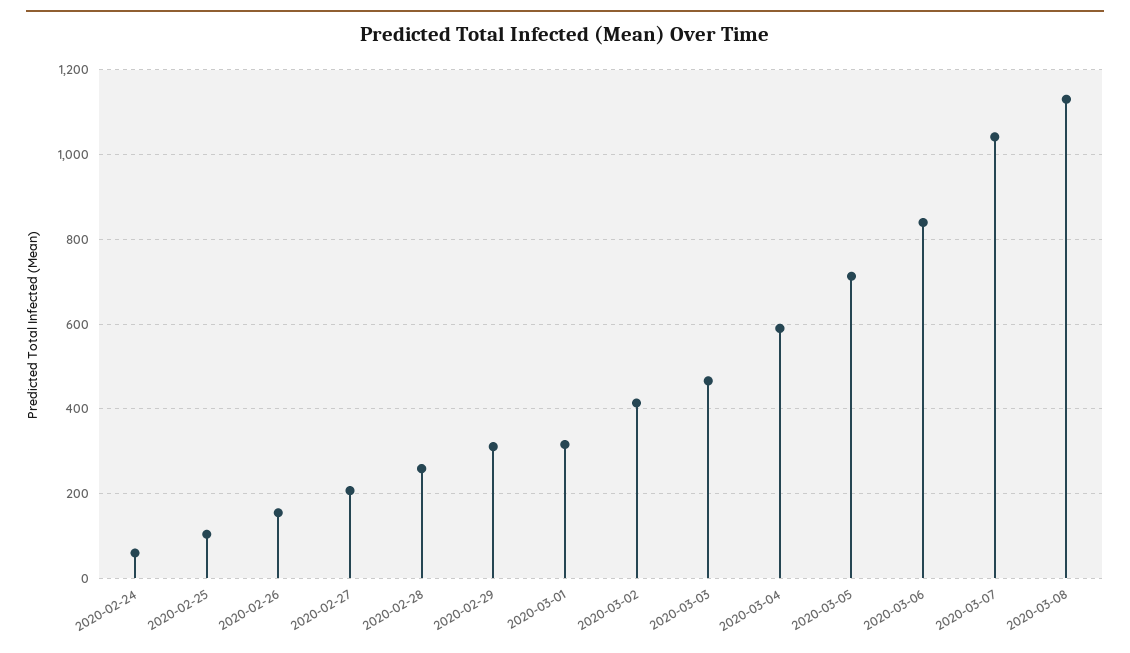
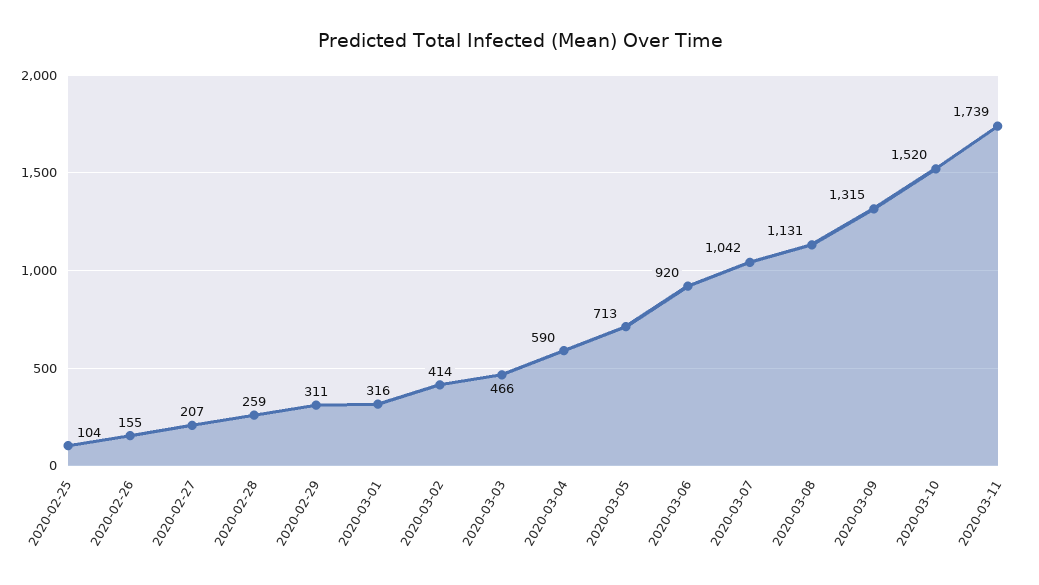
2020-02-24: 60 -> none
2020-03-06: 840 -> 920
2020-03-09: none -> 1315
2020-03-10: none -> 1520
2020-03-11: none -> 1739

